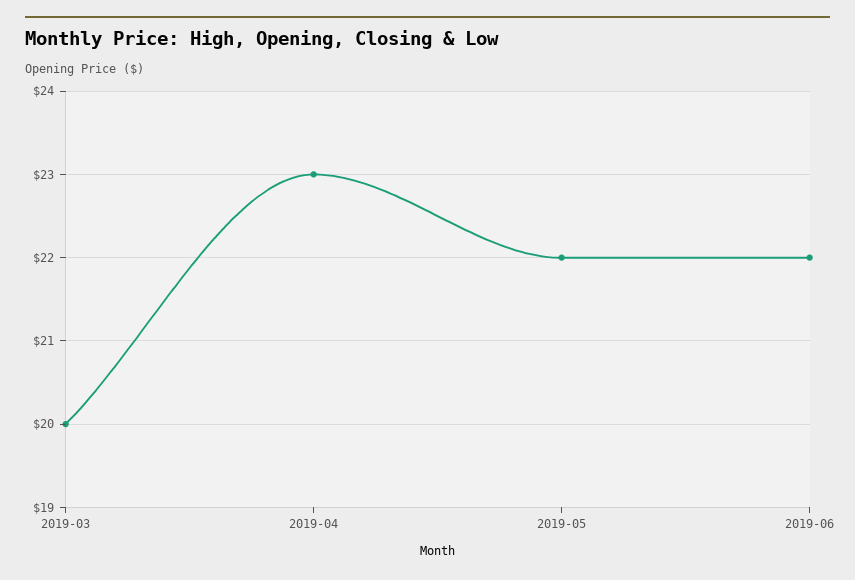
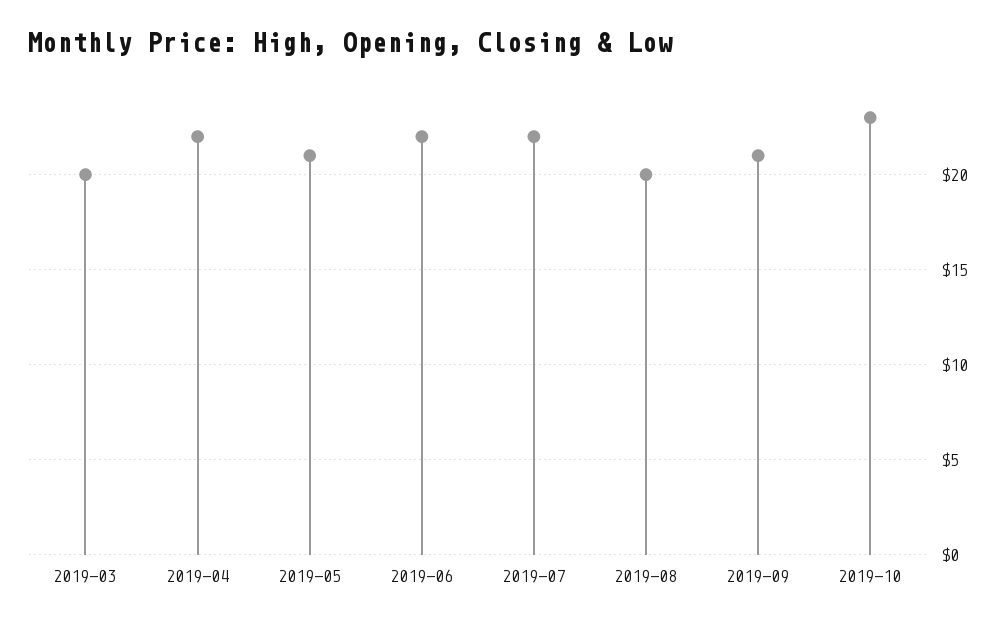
2019-04: 23 -> 22
2019-05: 22 -> 21
2019-07: none -> 22
2019-08: none -> 20
2019-09: none -> 21
2019-10: none -> 23

